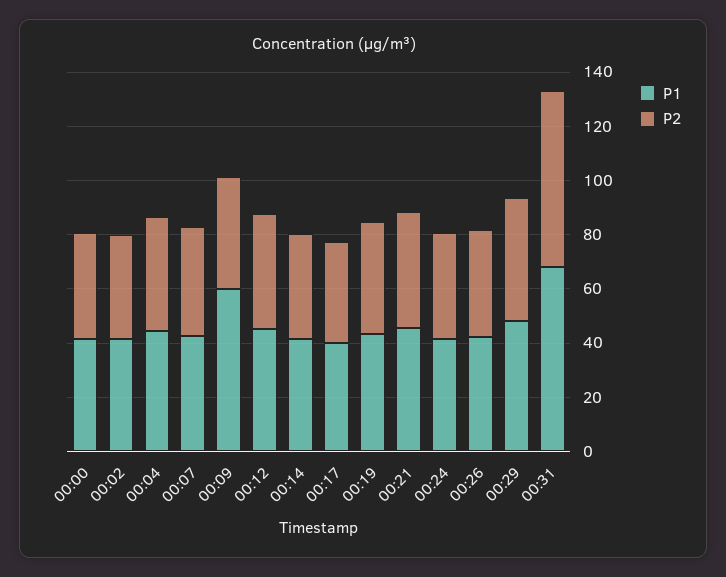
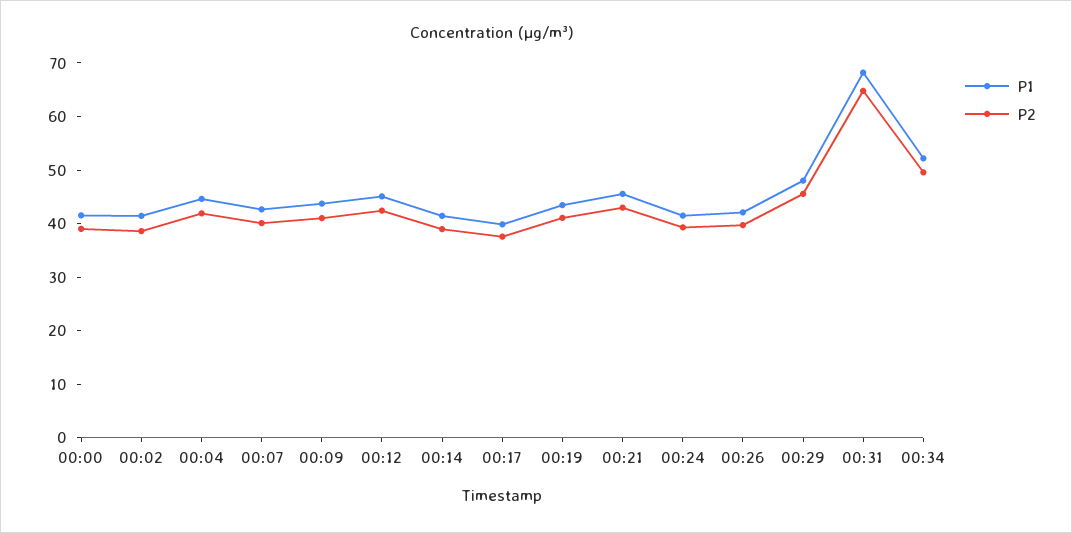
P1, 00:09: 60 -> 44
P1, 00:34: none -> 52
P2, 00:34: none -> 50

